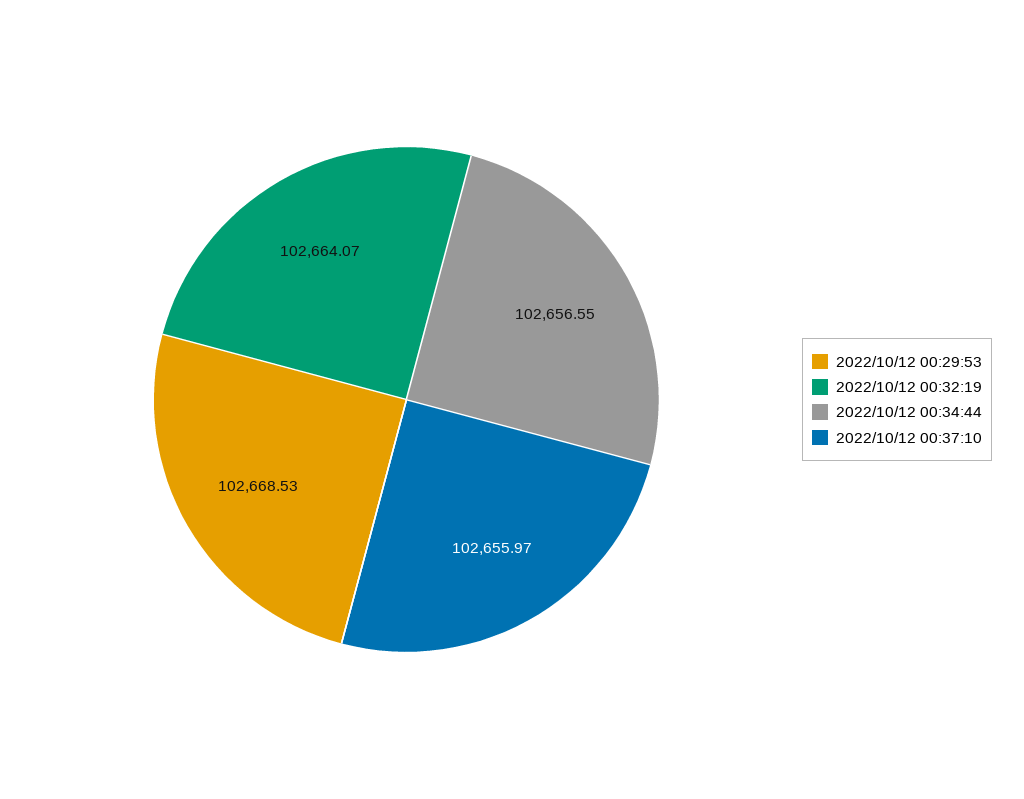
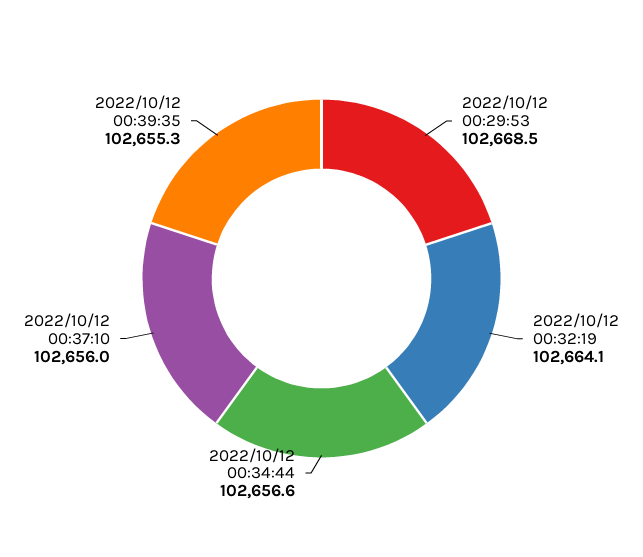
2022/10/12 00:39:35: none -> 102655.3

